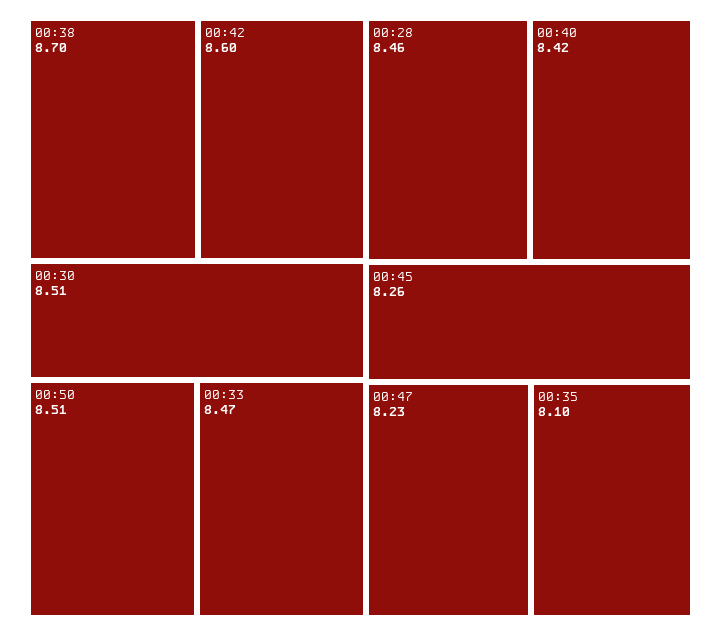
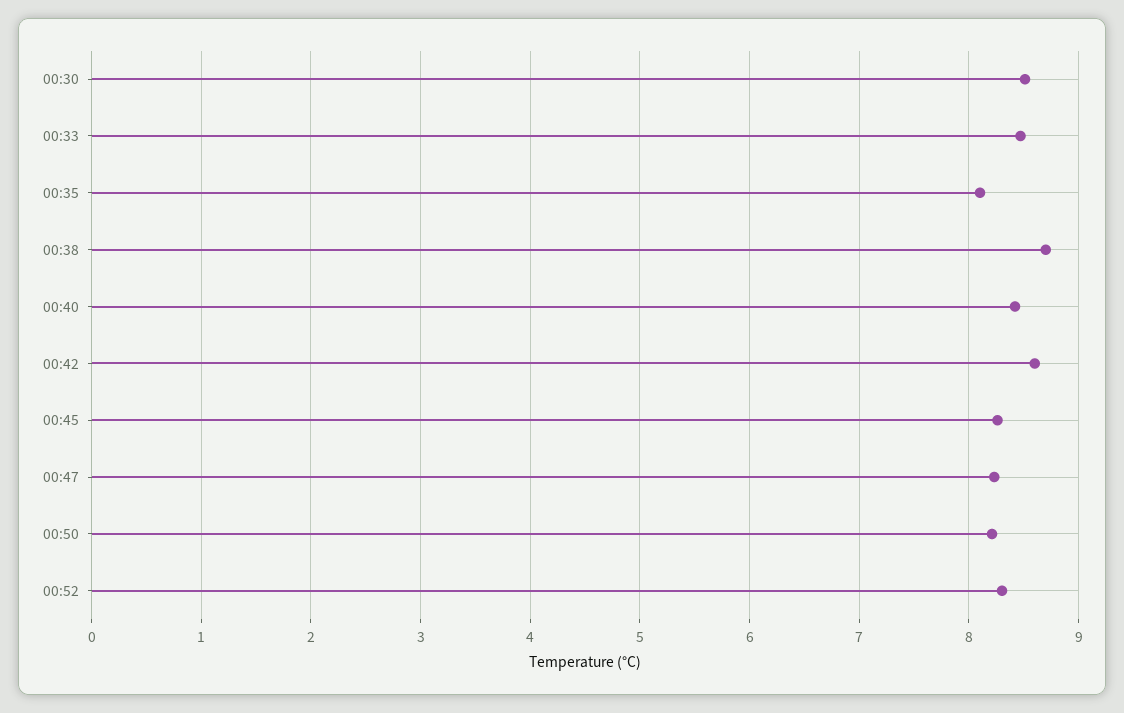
00:50: 8.51 -> 8.2
00:28: 8.46 -> none
00:52: none -> 8.3

